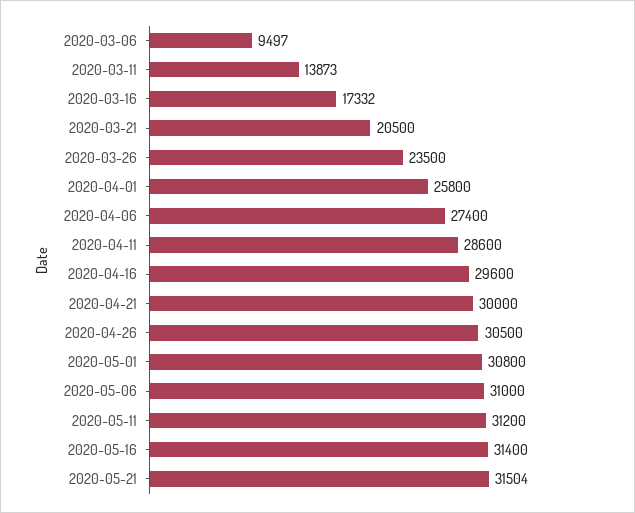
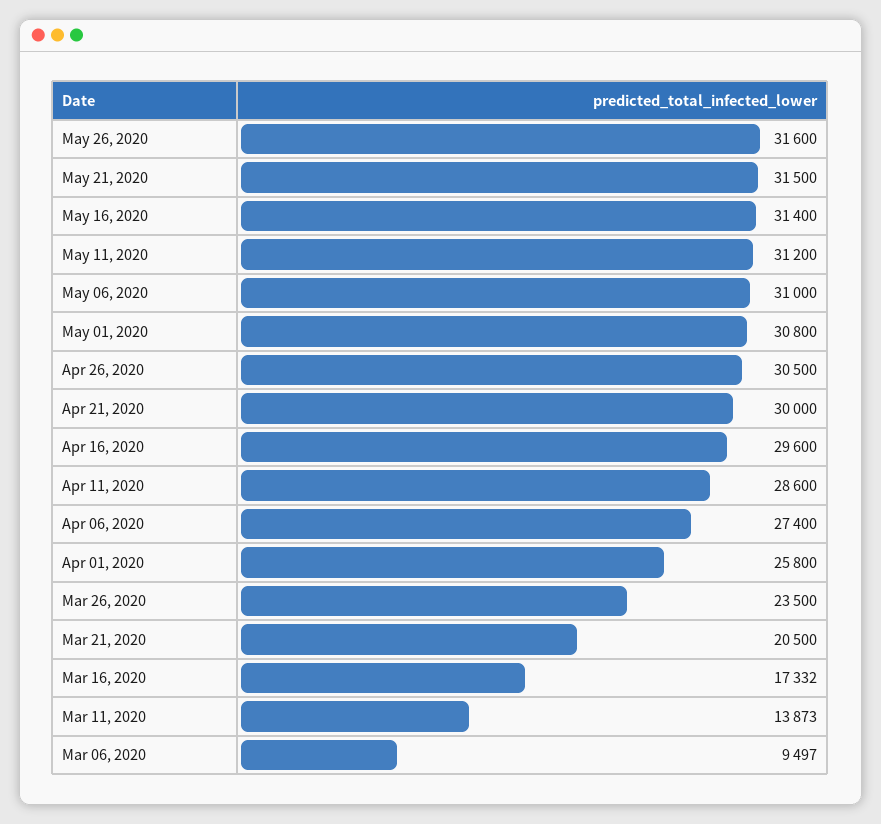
2020-05-21: 31504 -> 31500
May 26, 2020: none -> 31600

